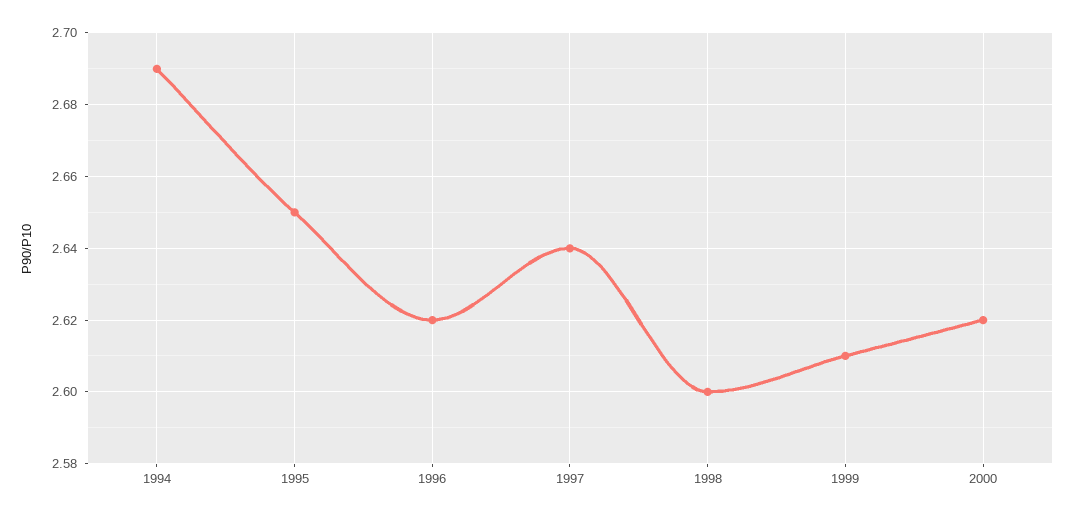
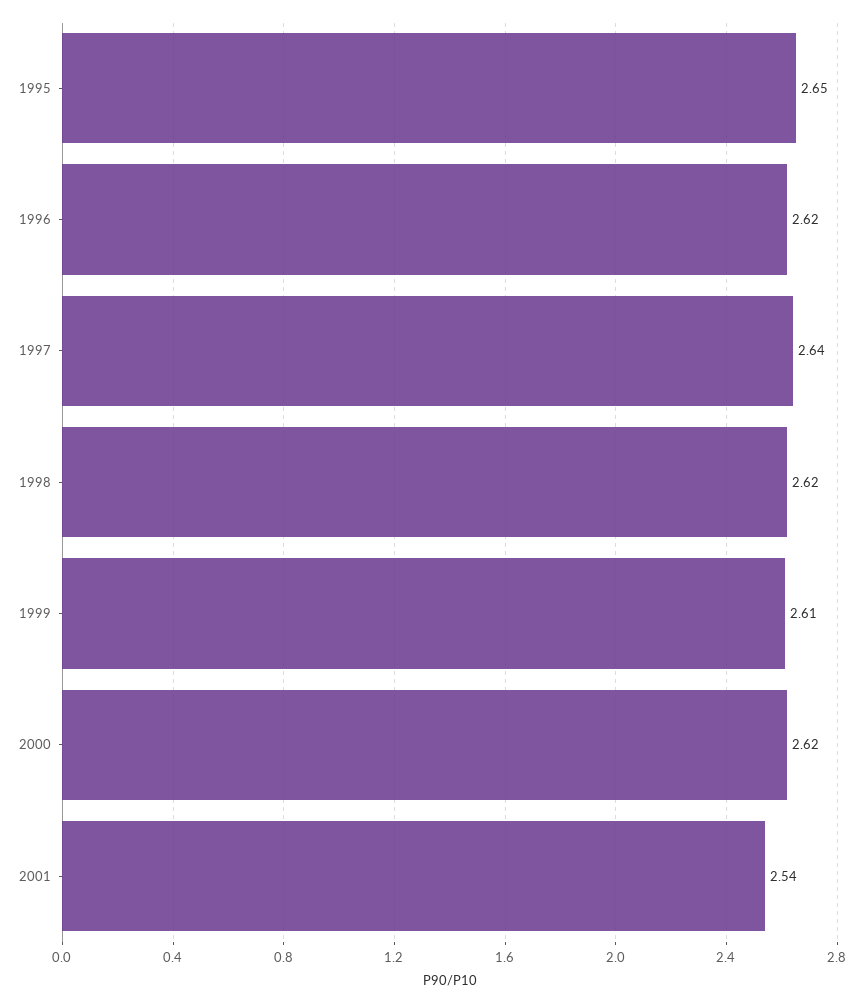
1994: 2.69 -> none
1998: 2.6 -> 2.62
2001: none -> 2.54

